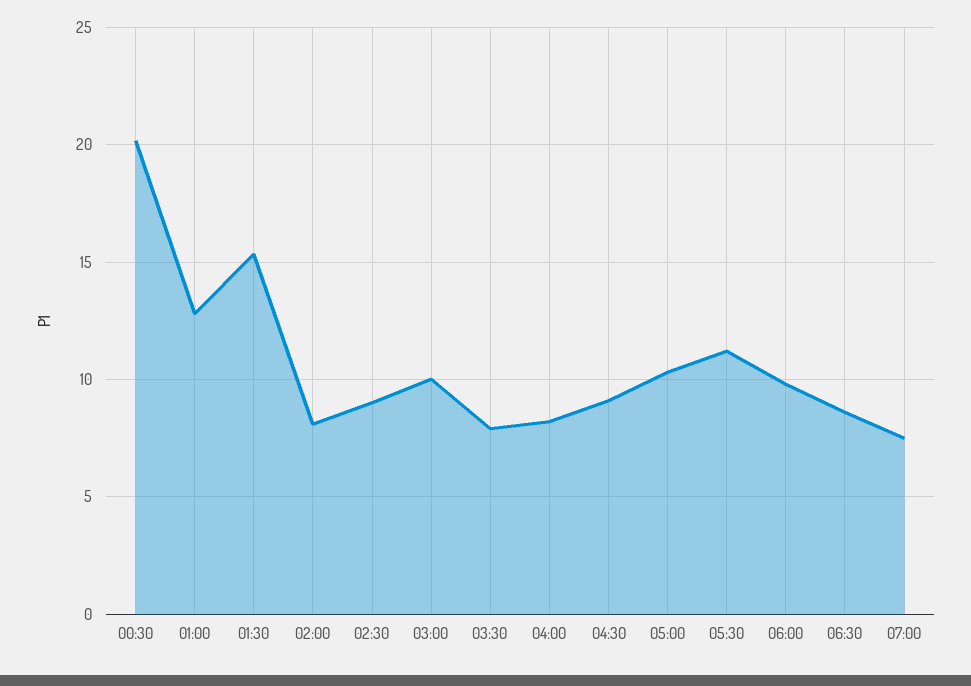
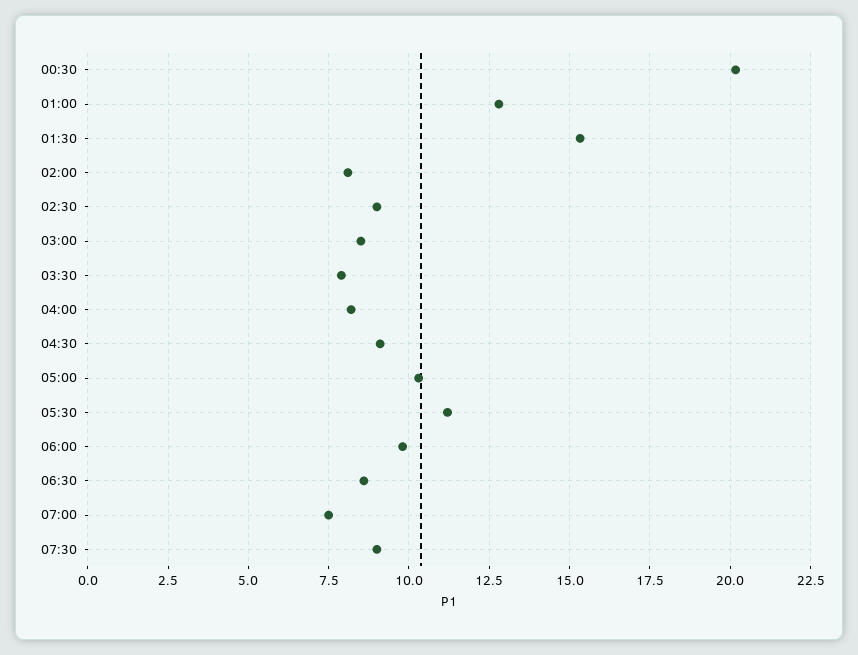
03:00: 10 -> 8.5
07:30: none -> 9

